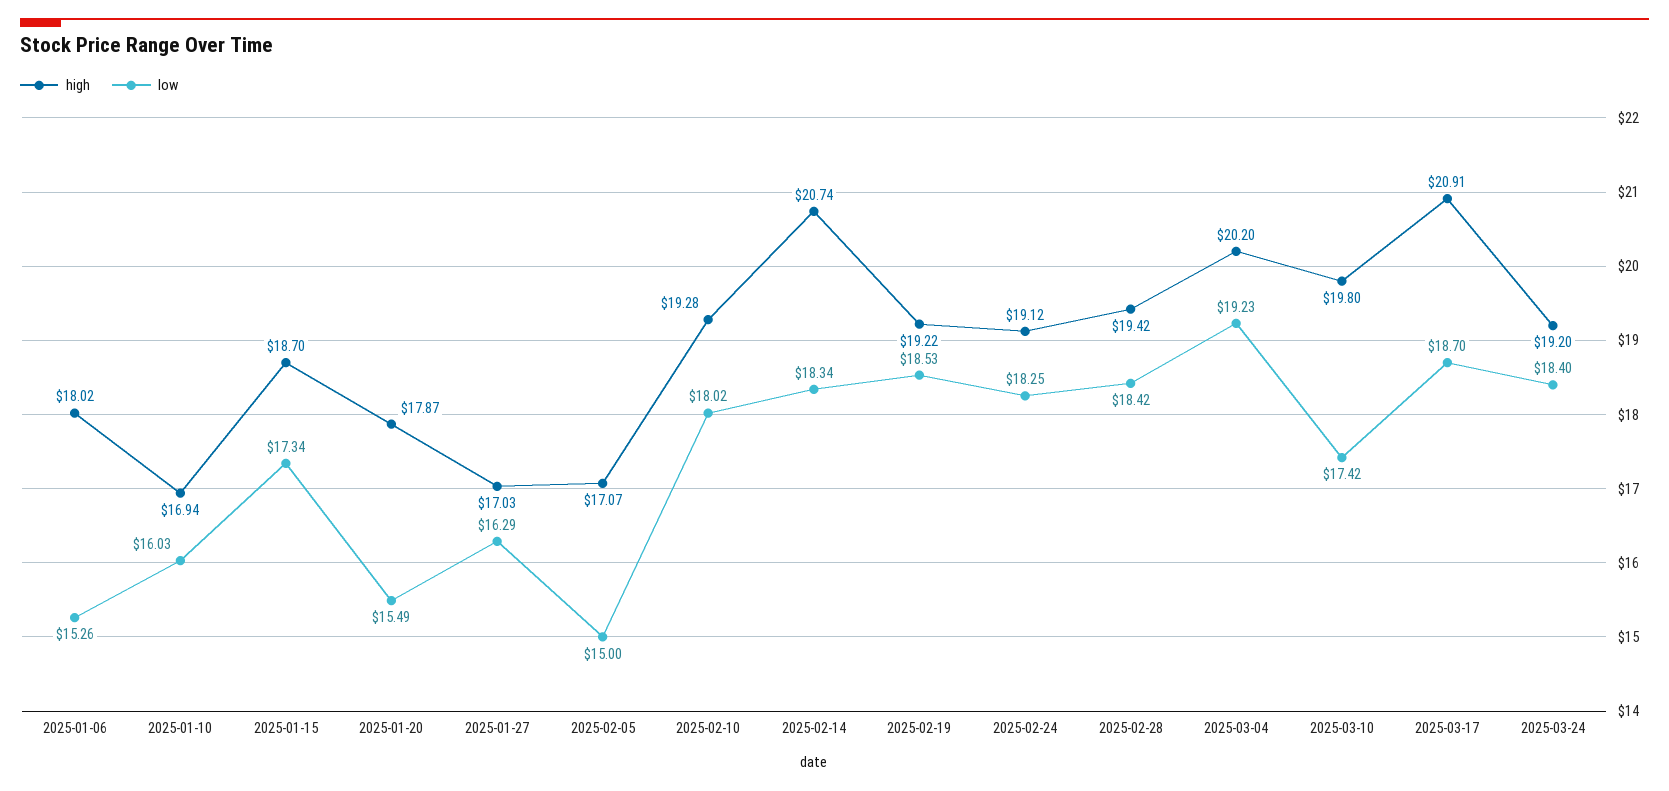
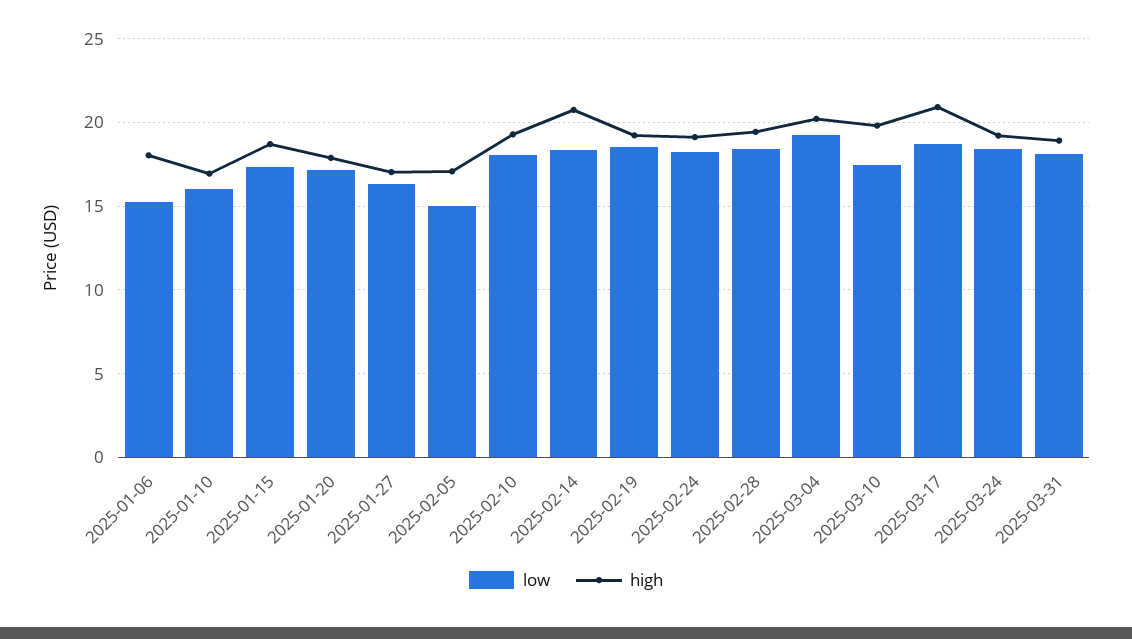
low, 2025-01-20: 15.49 -> 17
low, 2025-03-31: none -> 18
high, 2025-03-31: none -> 19

